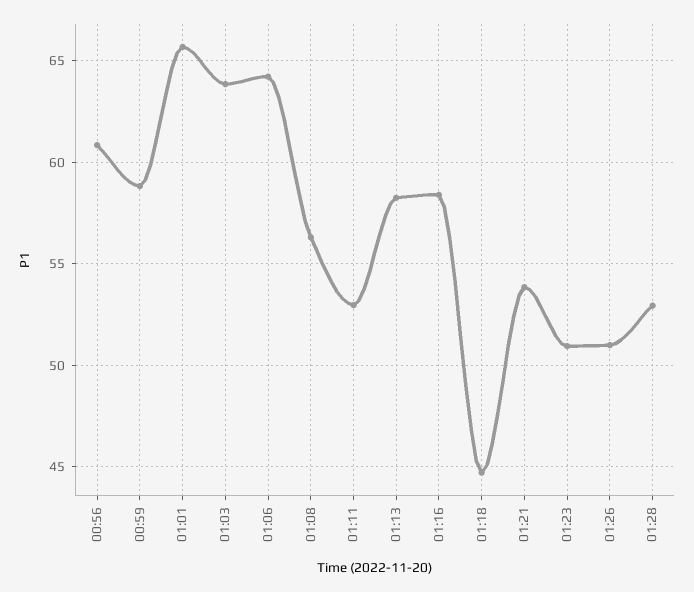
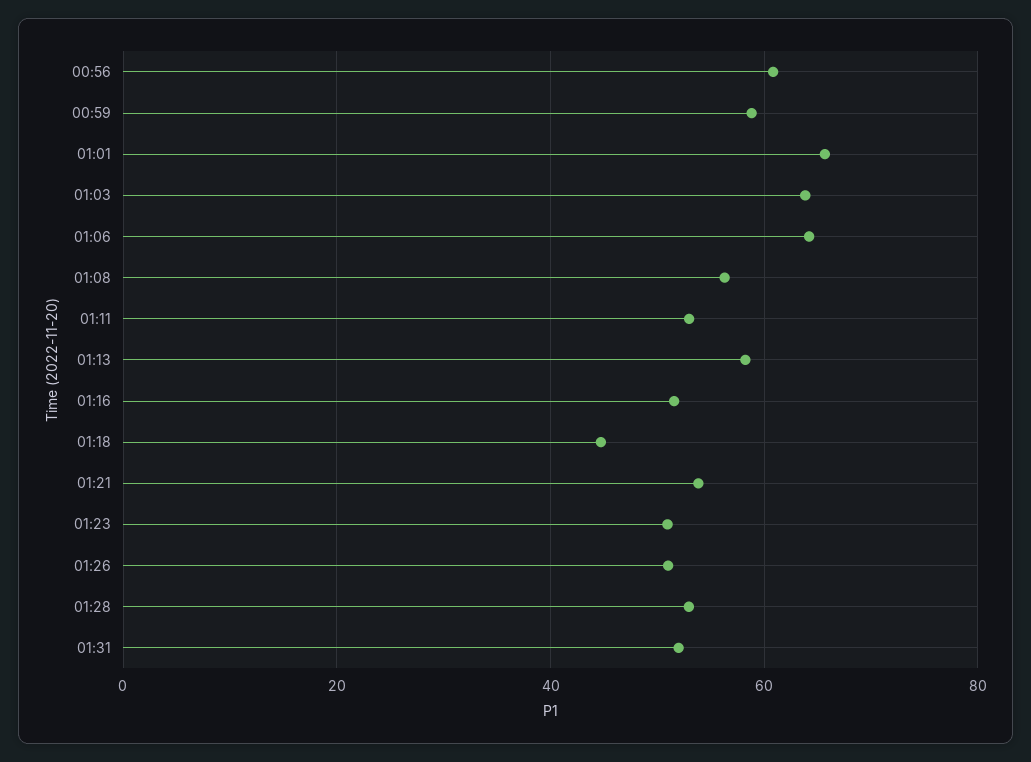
01:16: 58.5 -> 52
01:31: none -> 52

